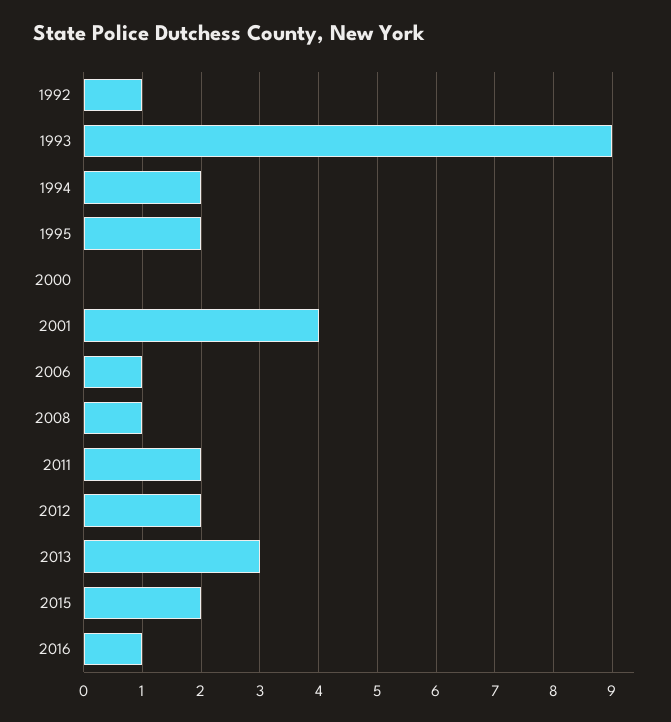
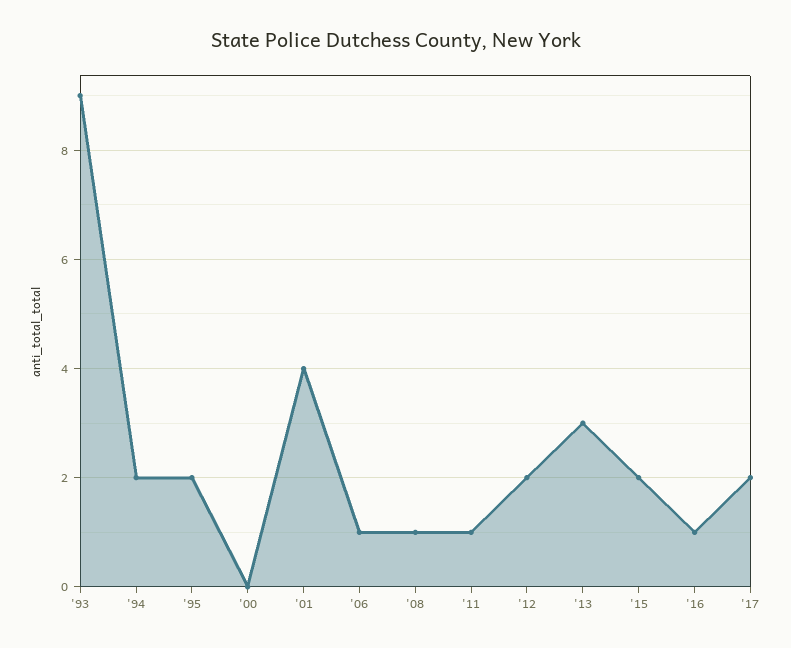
1992: 1 -> none
2011: 2 -> 1
'17: none -> 2

